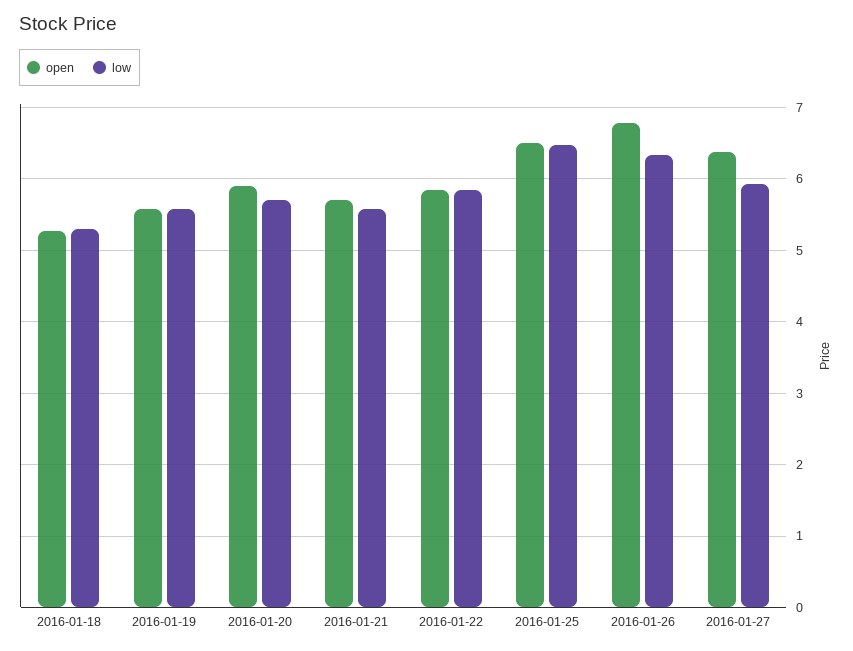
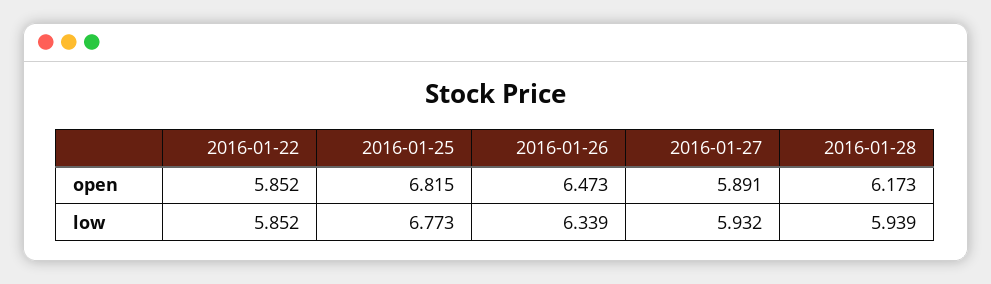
open, 2016-01-18: 5.3 -> none
low, 2016-01-18: 5.3 -> none
open, 2016-01-19: 5.6 -> none
low, 2016-01-19: 5.6 -> none
open, 2016-01-20: 5.9 -> none
low, 2016-01-20: 5.7 -> none
open, 2016-01-21: 5.7 -> none
low, 2016-01-21: 5.6 -> none
open, 2016-01-25: 6.5 -> 6.815
low, 2016-01-25: 6.5 -> 6.773
open, 2016-01-26: 6.8 -> 6.473
open, 2016-01-27: 6.4 -> 5.891
open, 2016-01-28: none -> 6.173
low, 2016-01-28: none -> 5.939

